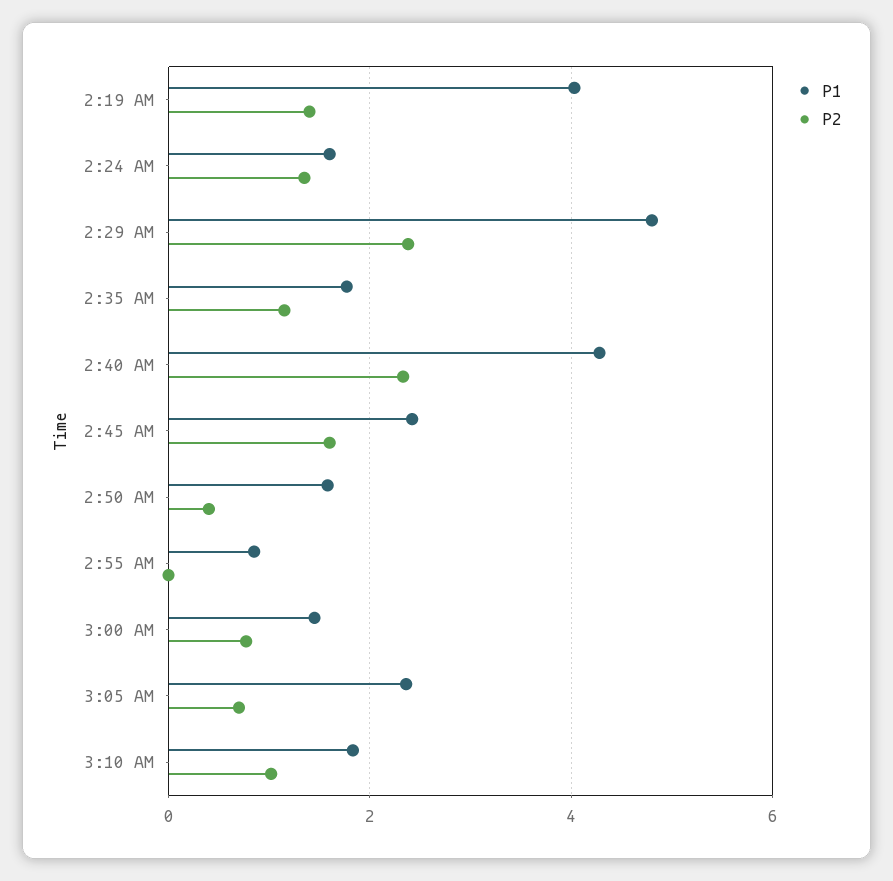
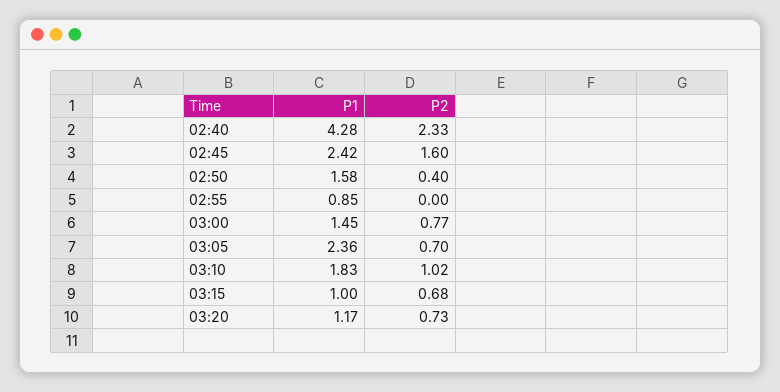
P1, 2:19 AM: 4 -> none
P2, 2:19 AM: 1.4 -> none
P1, 2:24 AM: 1.6 -> none
P2, 2:24 AM: 1.4 -> none
P1, 2:29 AM: 4.8 -> none
P2, 2:29 AM: 2.4 -> none
P1, 2:35 AM: 1.8 -> none
P2, 2:35 AM: 1.2 -> none
P1, 03:15: none -> 1
P2, 03:15: none -> 0.68
P1, 03:20: none -> 1.17
P2, 03:20: none -> 0.73

